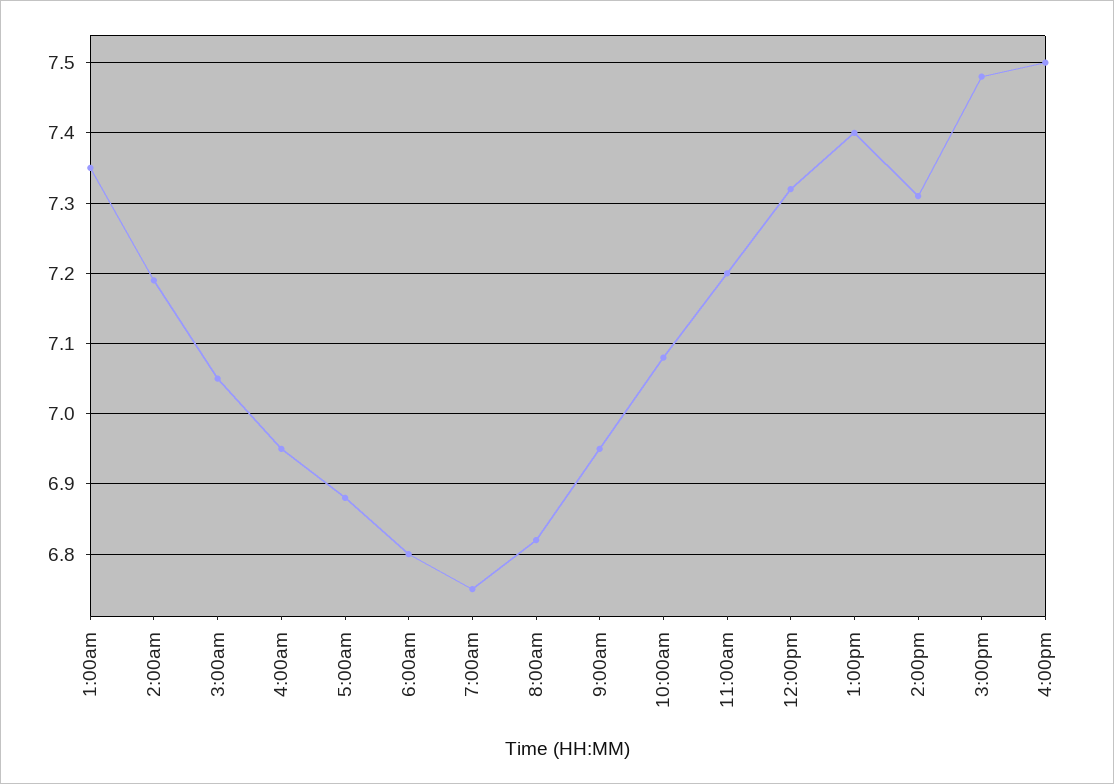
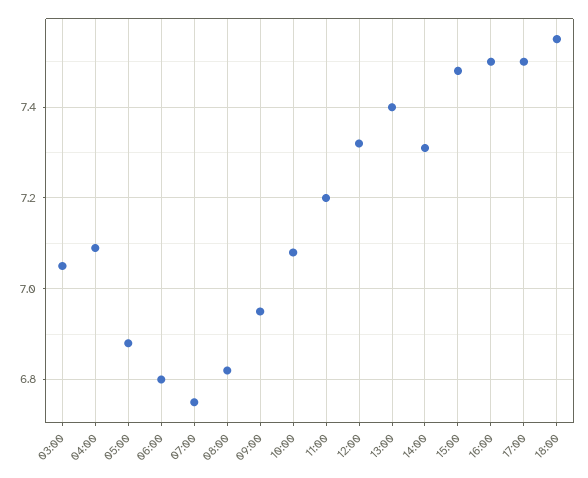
1:00am: 7.35 -> none
2:00am: 7.19 -> none
4:00am: 6.95 -> 7.1
17:00: none -> 7.5
18:00: none -> 7.55

